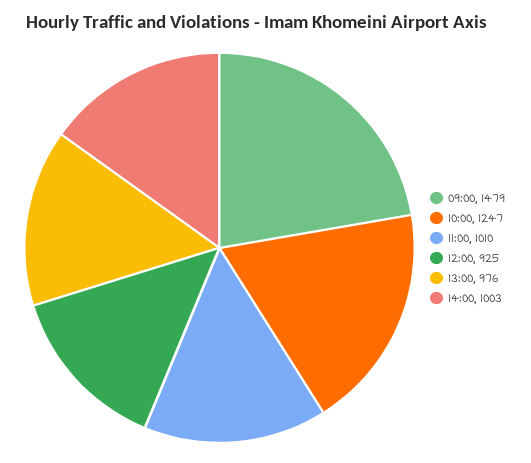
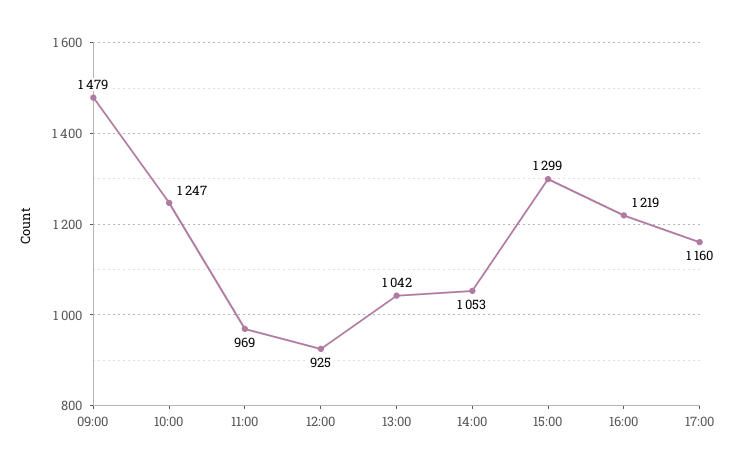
11:00: 1010 -> 969
13:00: 976 -> 1042
14:00: 1003 -> 1053
15:00: none -> 1299
16:00: none -> 1219
17:00: none -> 1160

